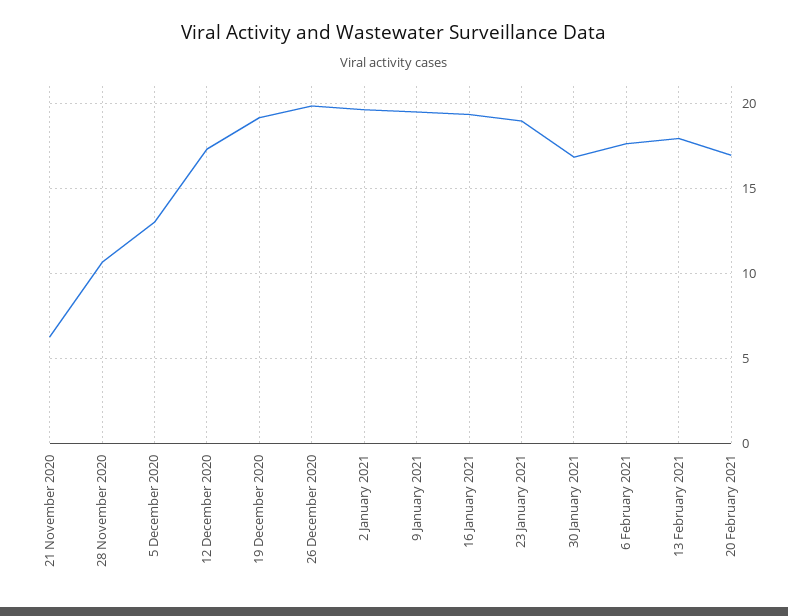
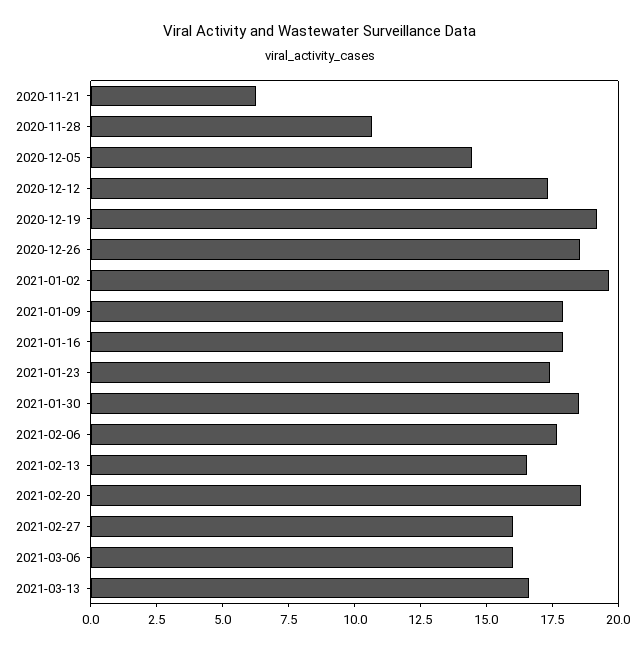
5 December 2020: 13 -> 14.5
26 December 2020: 20 -> 18.5
9 January 2021: 19.5 -> 18
16 January 2021: 19.5 -> 18
23 January 2021: 19 -> 17.5
30 January 2021: 17 -> 18.5
13 February 2021: 18 -> 16.5
20 February 2021: 17 -> 18.5
2021-02-27: none -> 16
2021-03-06: none -> 16
2021-03-13: none -> 16.5

